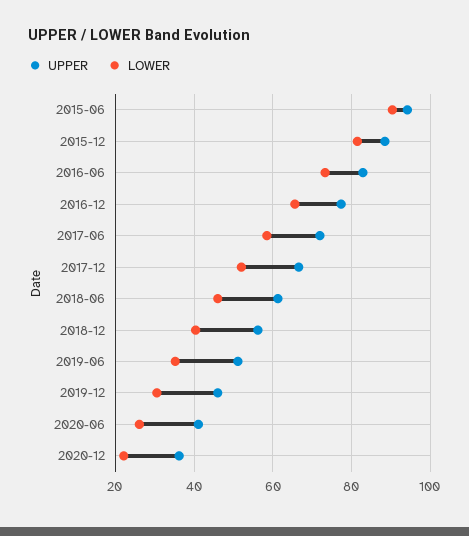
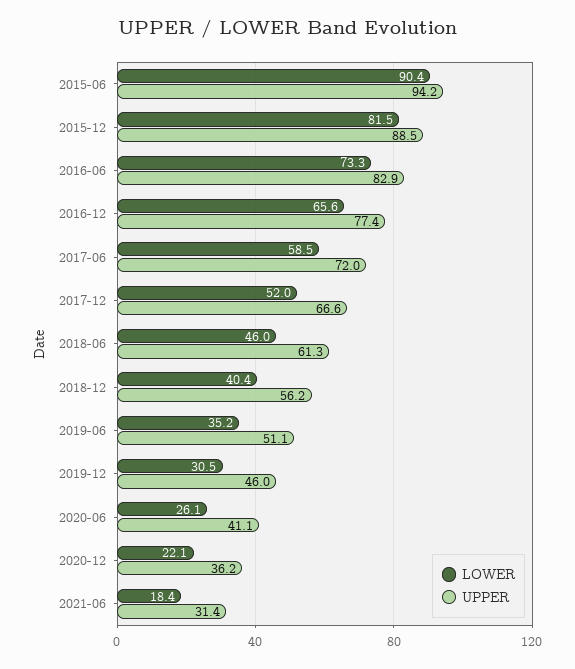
LOWER, 2021-06: none -> 18.4
UPPER, 2021-06: none -> 31.4

